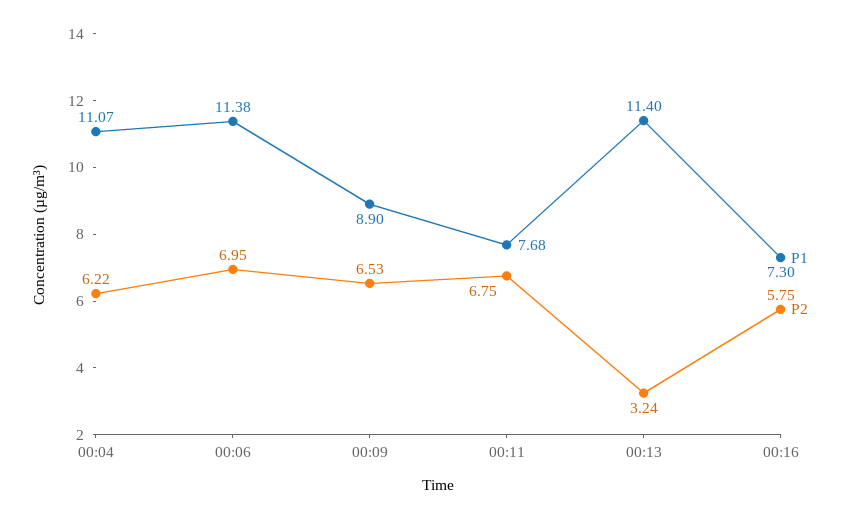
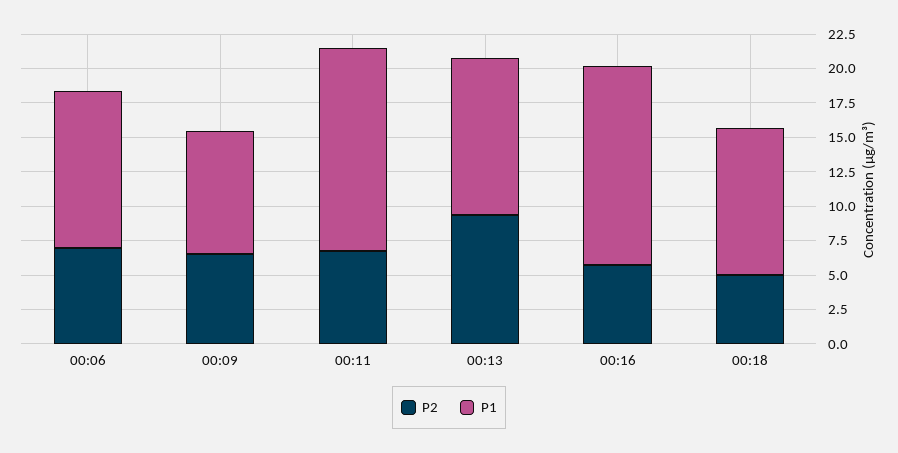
P1, 00:04: 11.07 -> none
P2, 00:04: 6.22 -> none
P1, 00:11: 7.68 -> 15
P2, 00:13: 3.24 -> 10
P1, 00:16: 7.3 -> 15
P2, 00:18: none -> 5
P1, 00:18: none -> 10

